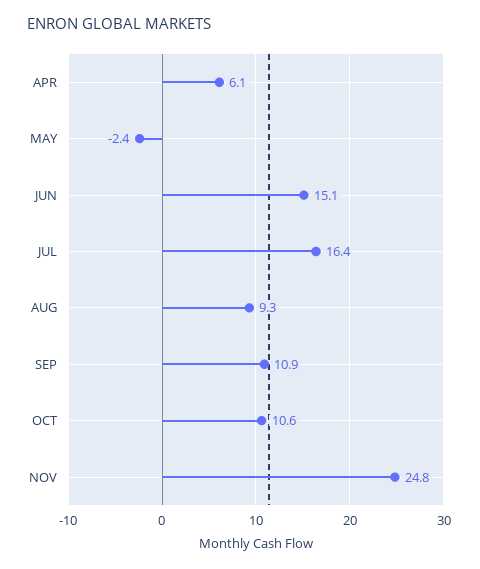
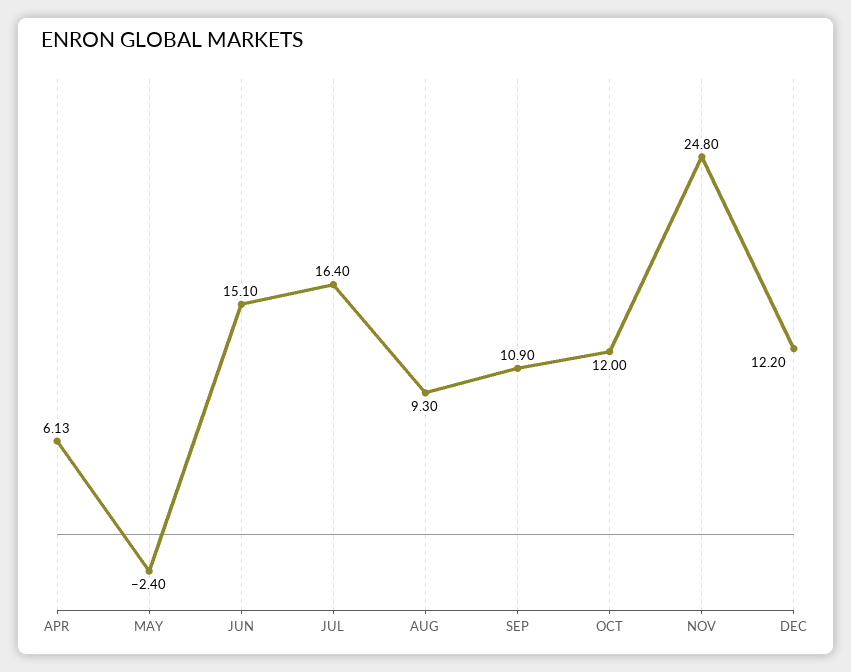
OCT: 10.6 -> 12
DEC: none -> 12.2

